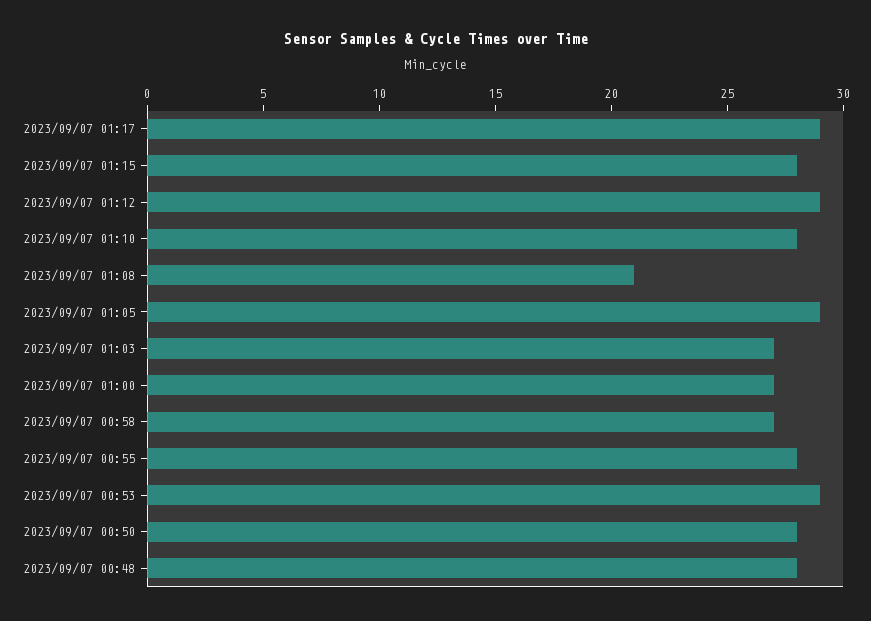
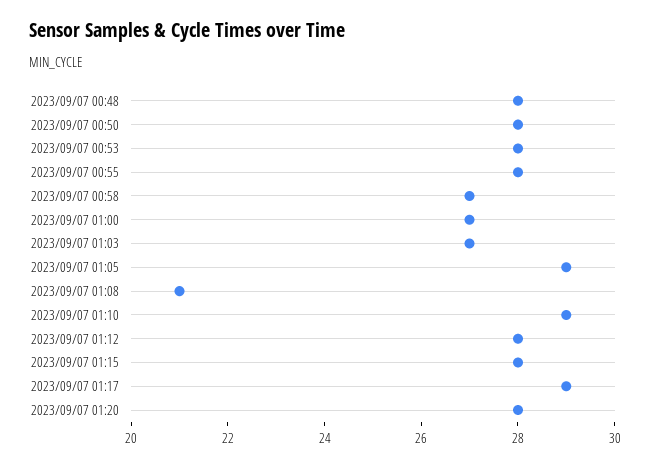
2023/09/07 01:12: 29 -> 28
2023/09/07 01:10: 28 -> 29
2023/09/07 00:53: 29 -> 28
2023/09/07 01:20: none -> 28

